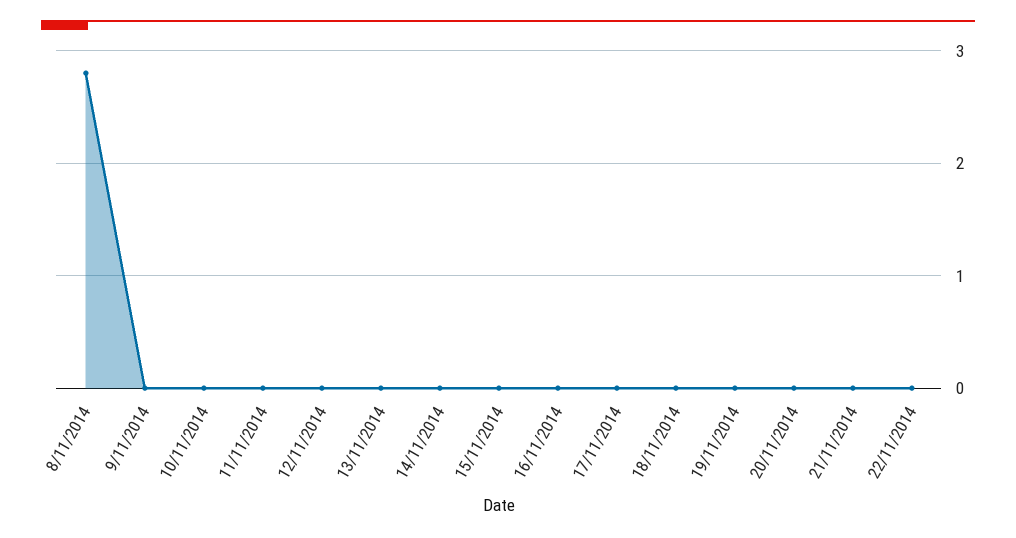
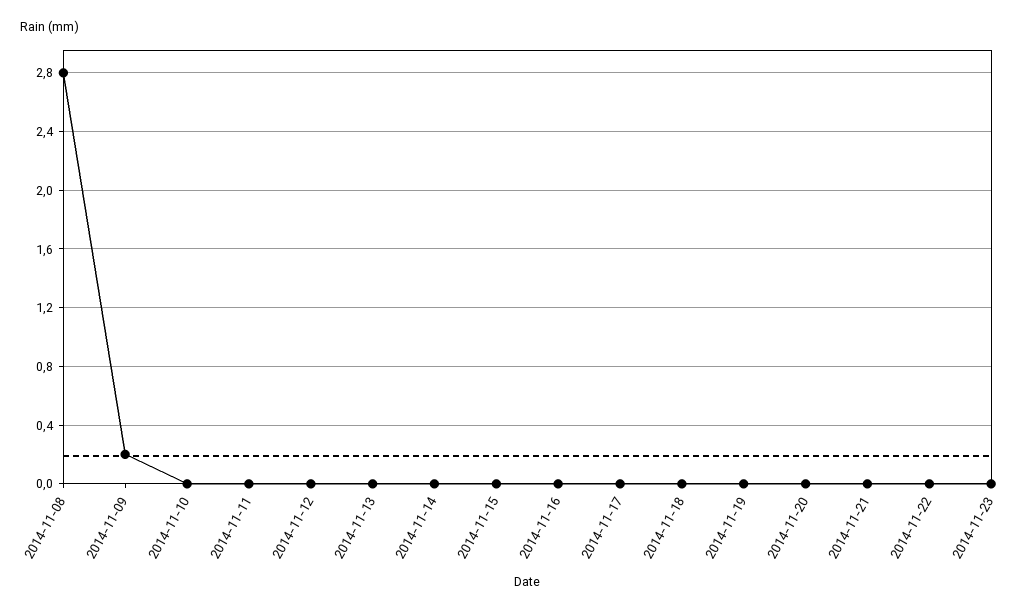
9/11/2014: 0 -> 0.2
2014-11-23: none -> 0

